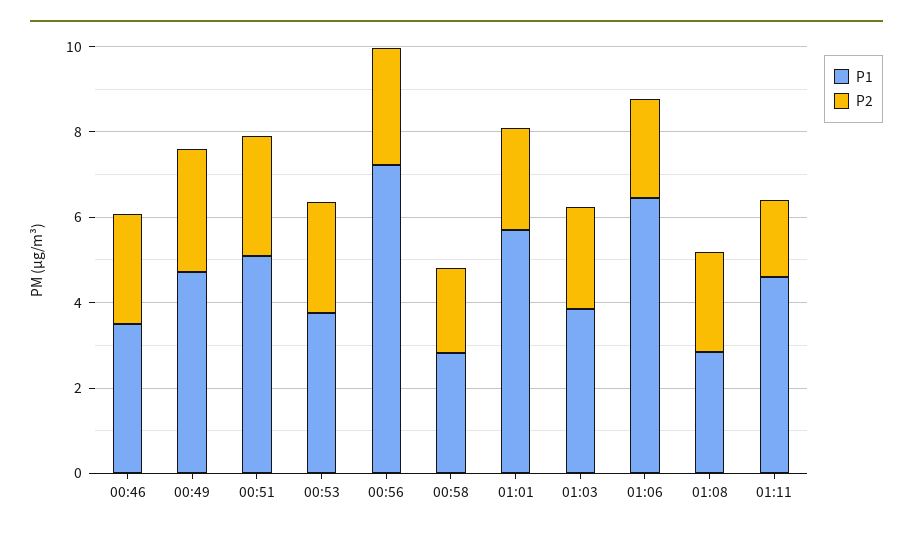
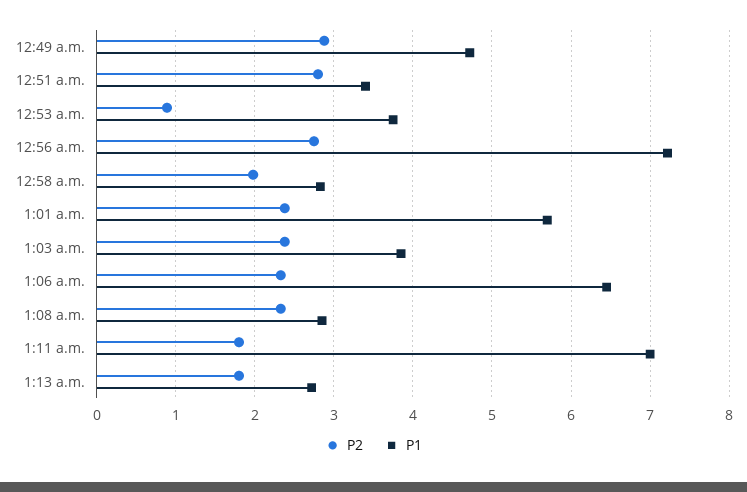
P1, 00:46: 3.5 -> none
P2, 00:46: 2.5 -> none
P1, 00:51: 5 -> 3.4
P2, 00:53: 2.5 -> 0.9
P1, 01:11: 4.5 -> 7
P2, 1:13 a.m.: none -> 1.8
P1, 1:13 a.m.: none -> 2.7

